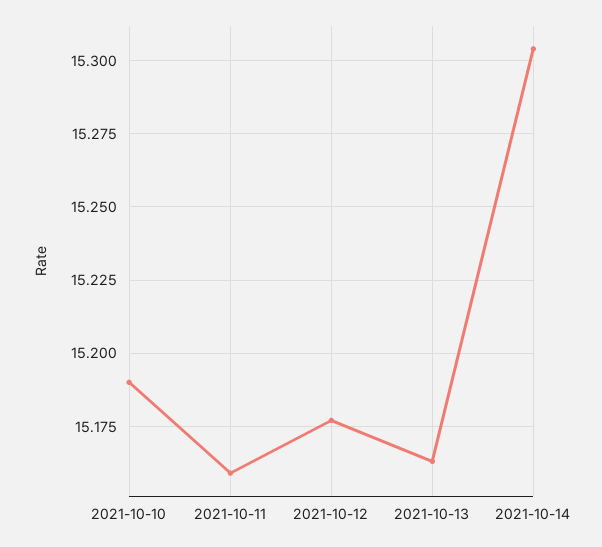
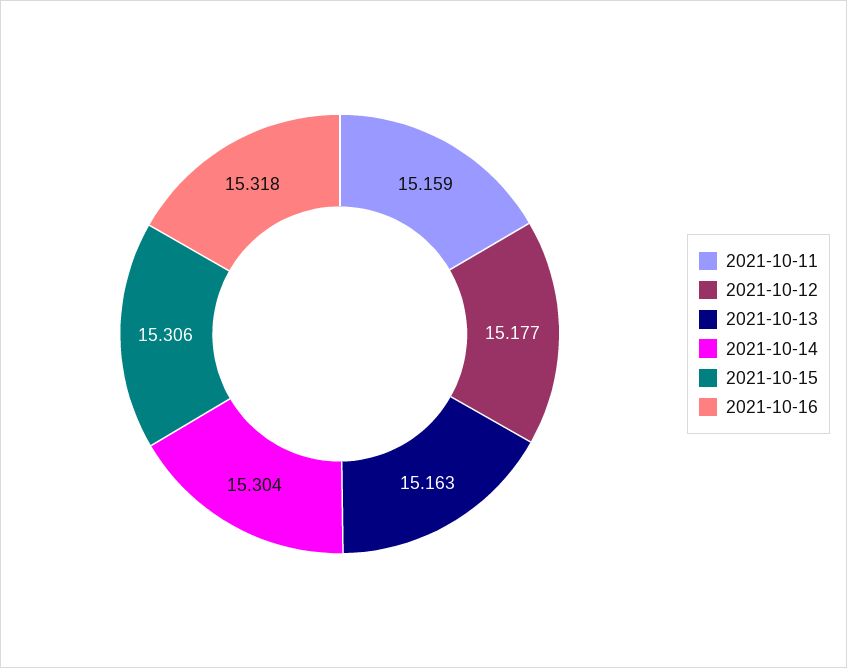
2021-10-10: 15.19 -> none
2021-10-15: none -> 15.306
2021-10-16: none -> 15.318

